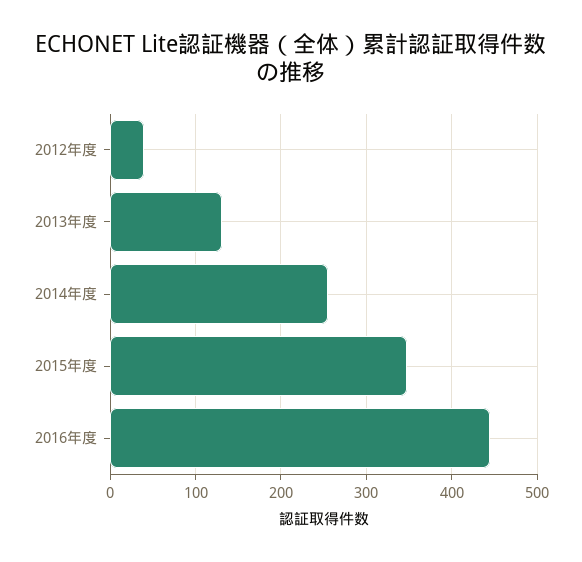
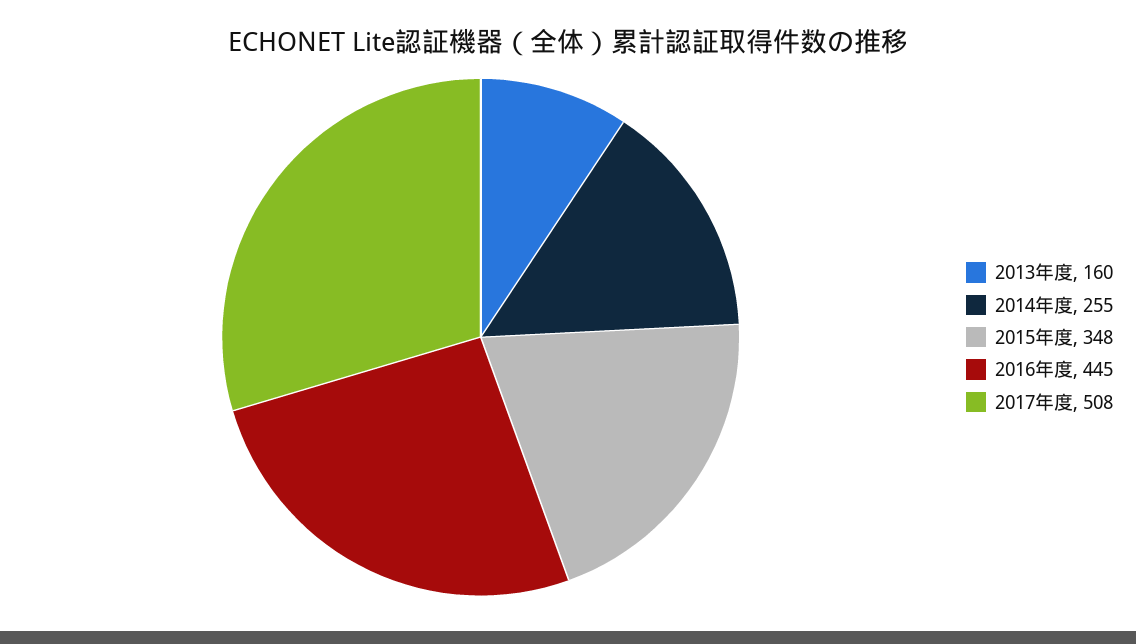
2012年度: 40 -> none
2013年度: 130 -> 160
2017年度: none -> 508

